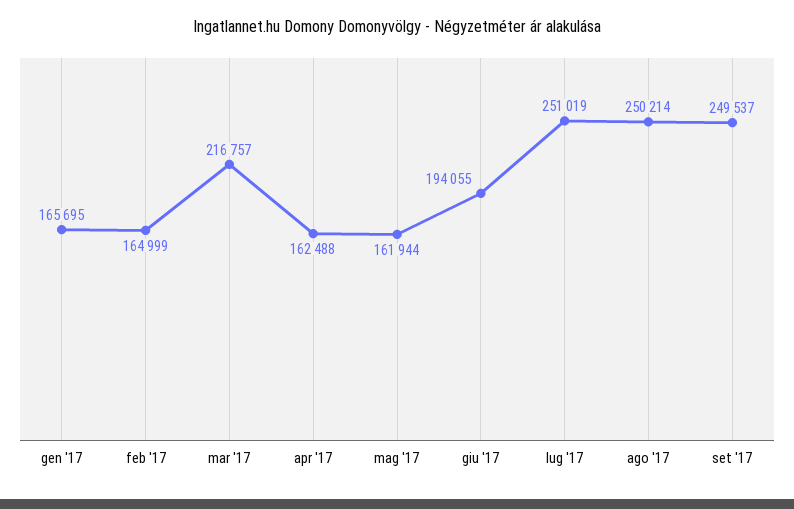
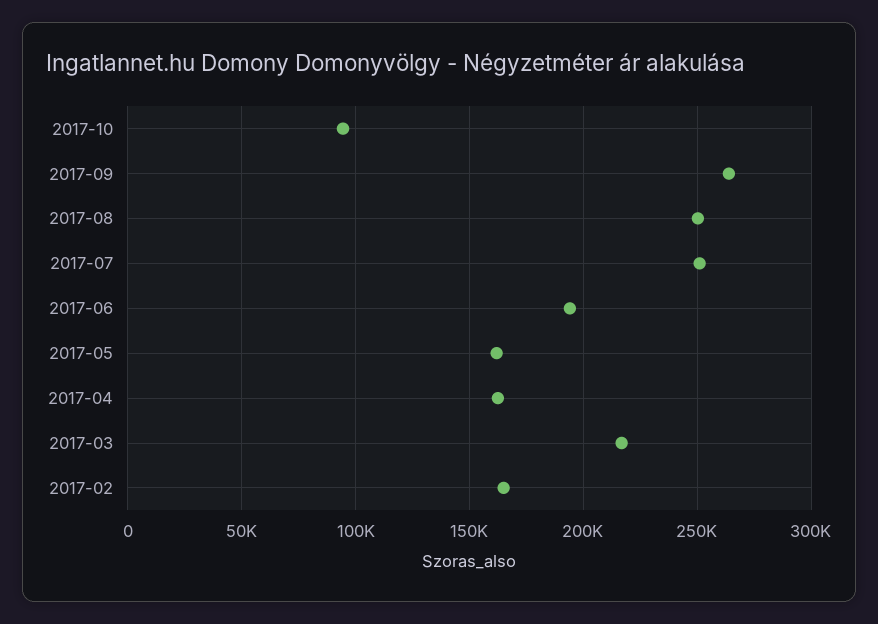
gen '17: 165695 -> none
set '17: 249537 -> 265000
2017-10: none -> 95000

